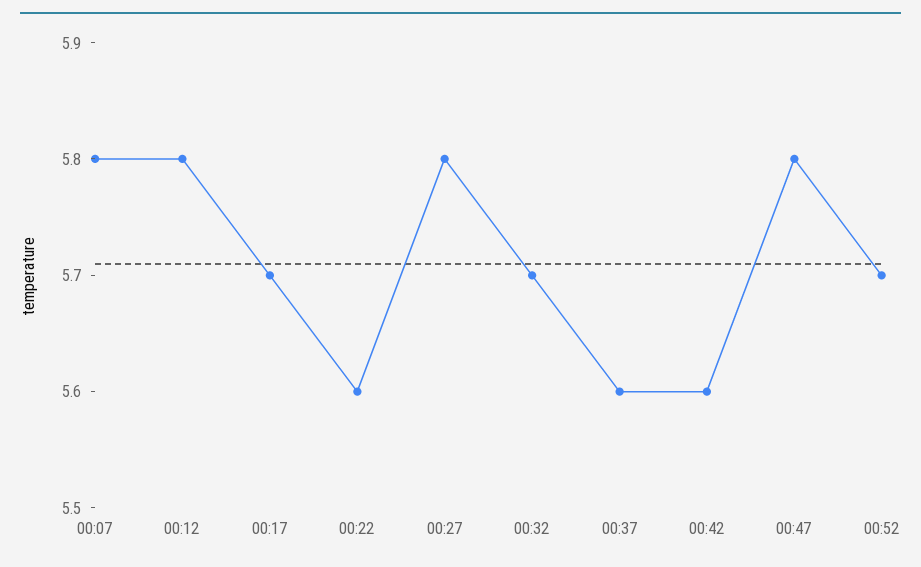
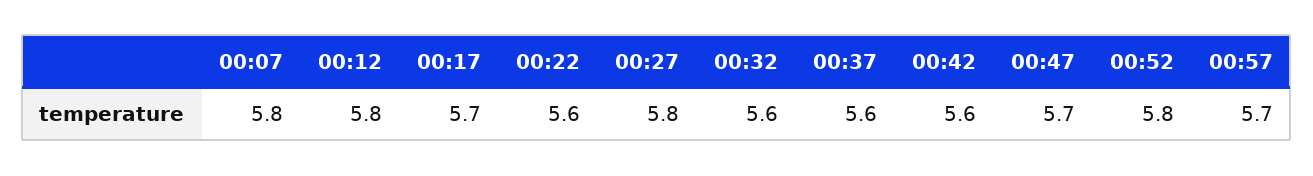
00:32: 5.7 -> 5.6
00:47: 5.8 -> 5.7
00:52: 5.7 -> 5.8
00:57: none -> 5.7

